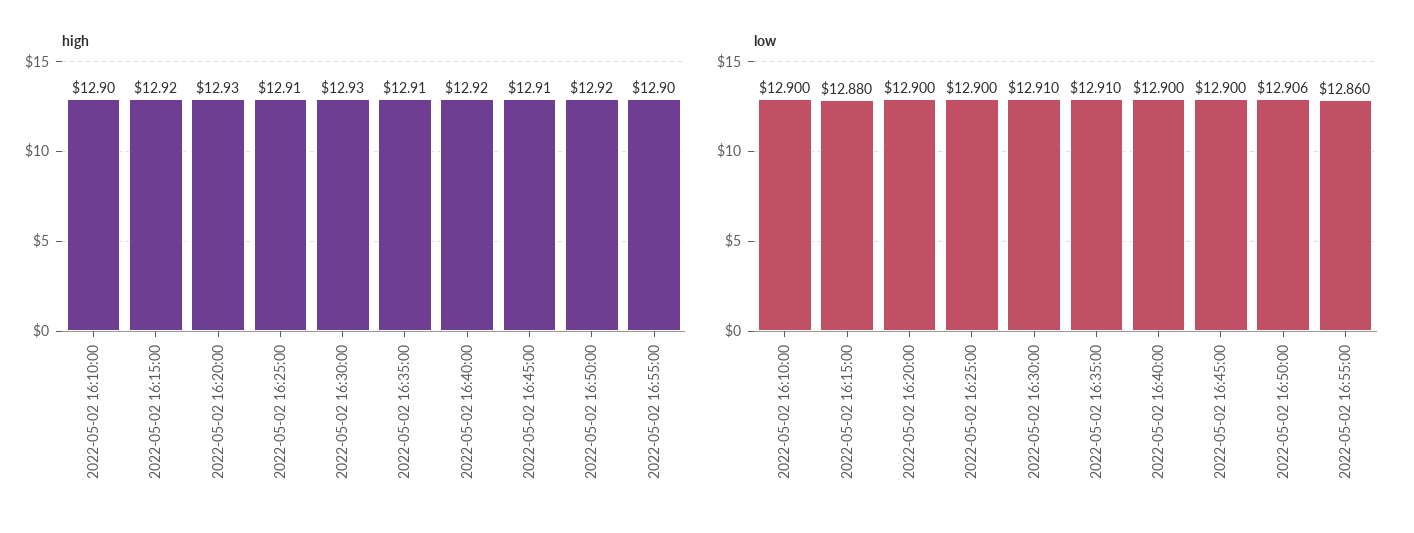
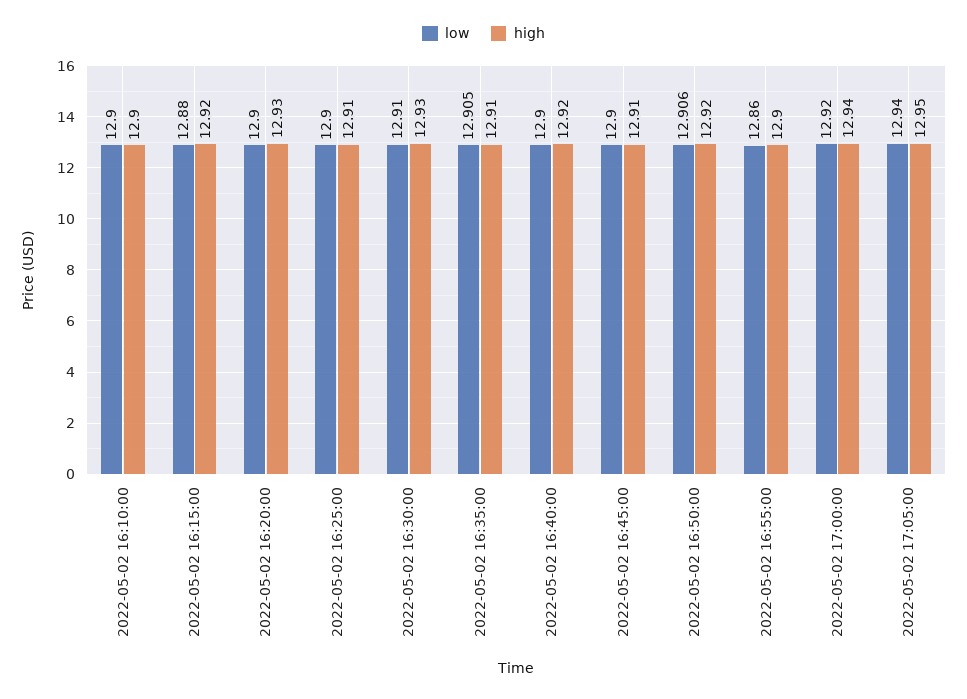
low, 2022-05-02 16:35:00: 12.91 -> 12.905
low, 2022-05-02 17:00:00: none -> 12.92
high, 2022-05-02 17:00:00: none -> 12.94
low, 2022-05-02 17:05:00: none -> 12.94
high, 2022-05-02 17:05:00: none -> 12.95

